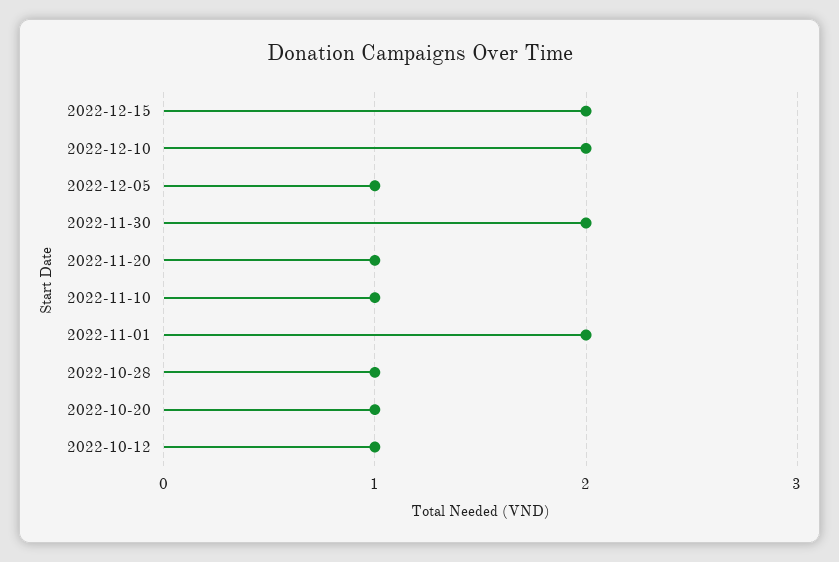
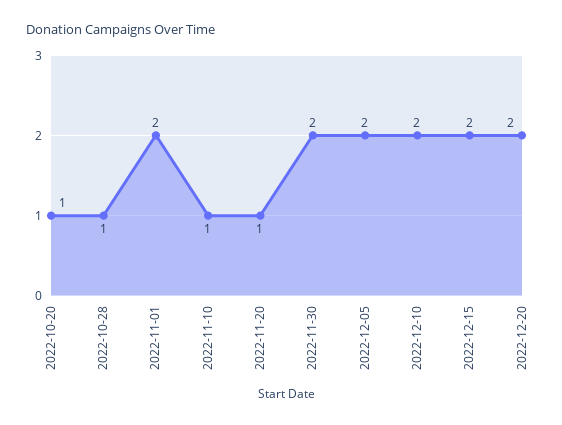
2022-12-05: 1 -> 2
2022-10-12: 1 -> none
2022-12-20: none -> 2

